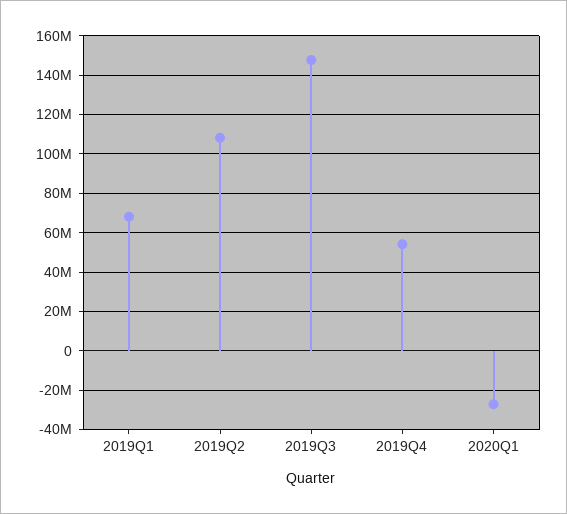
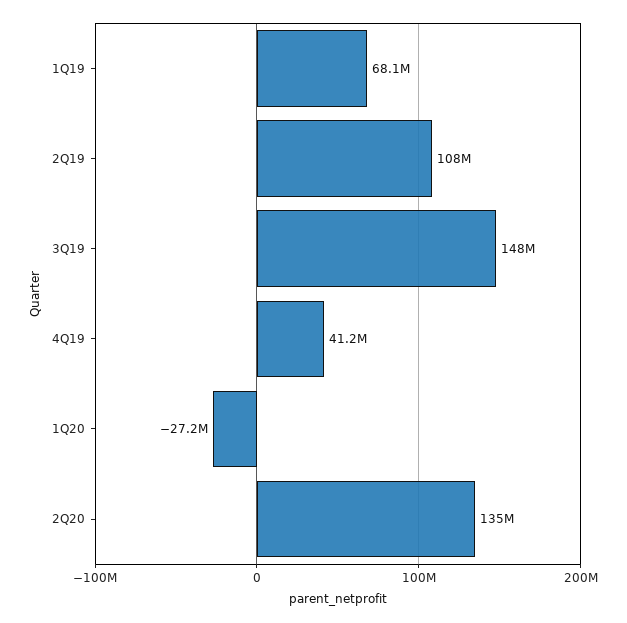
2019Q4: 55000000 -> 41200000
2Q20: none -> 135000000

